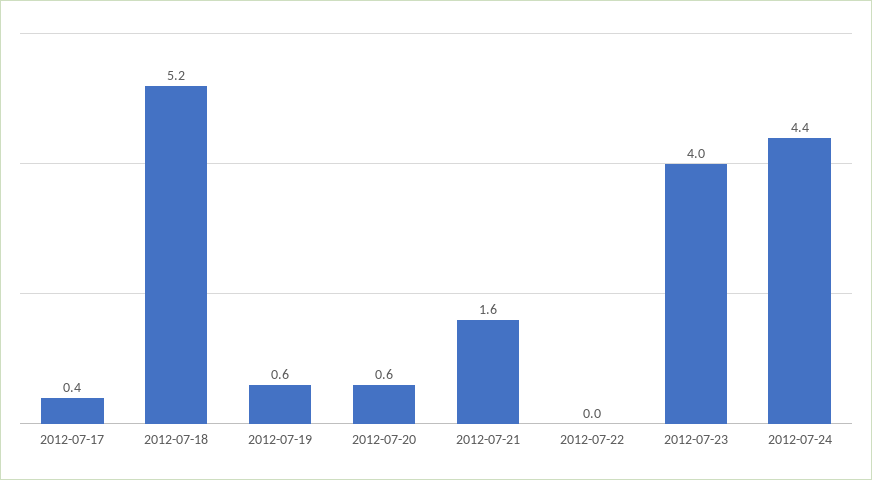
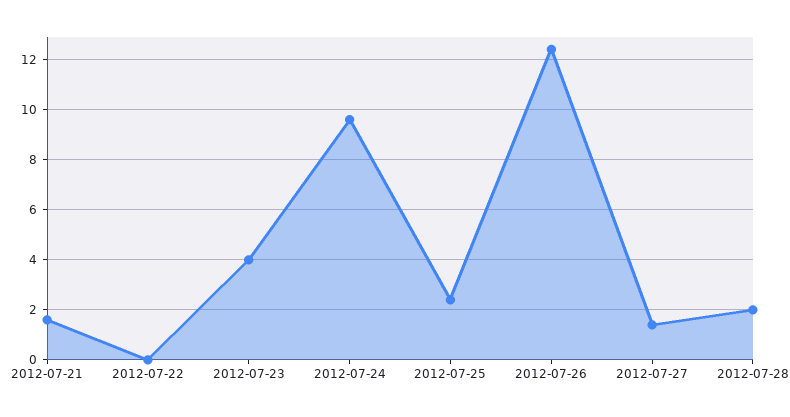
2012-07-17: 0.4 -> none
2012-07-18: 5.2 -> none
2012-07-19: 0.6 -> none
2012-07-20: 0.6 -> none
2012-07-24: 4.4 -> 9.5
2012-07-25: none -> 2.5
2012-07-26: none -> 12.5
2012-07-27: none -> 1.5
2012-07-28: none -> 2

